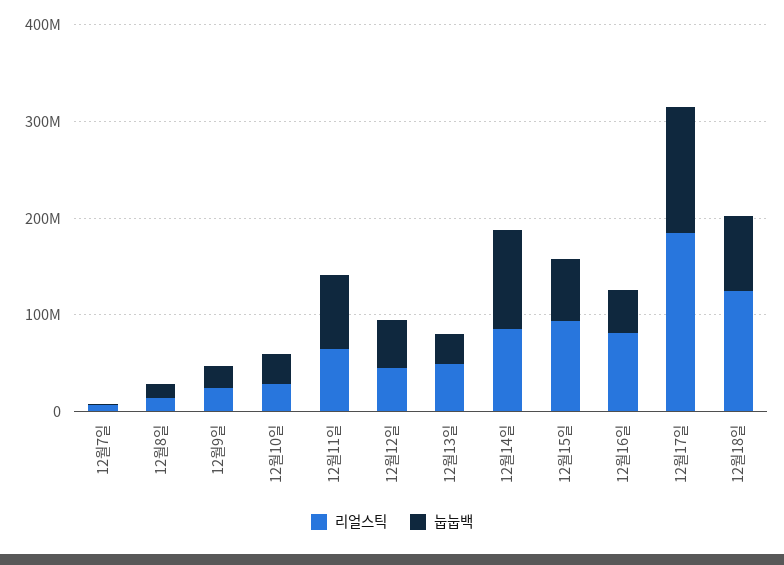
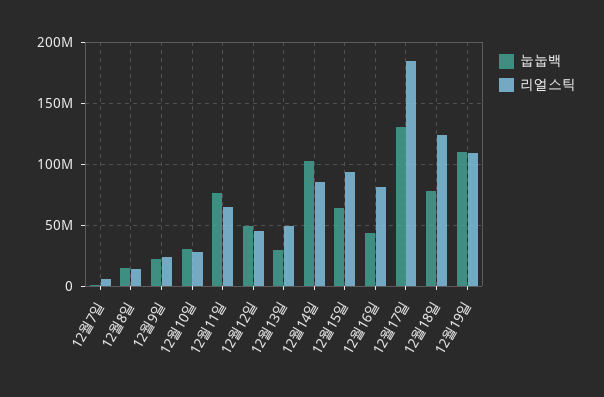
눕눕백, 12월19일: none -> 110000000
리얼스틱, 12월19일: none -> 110000000

